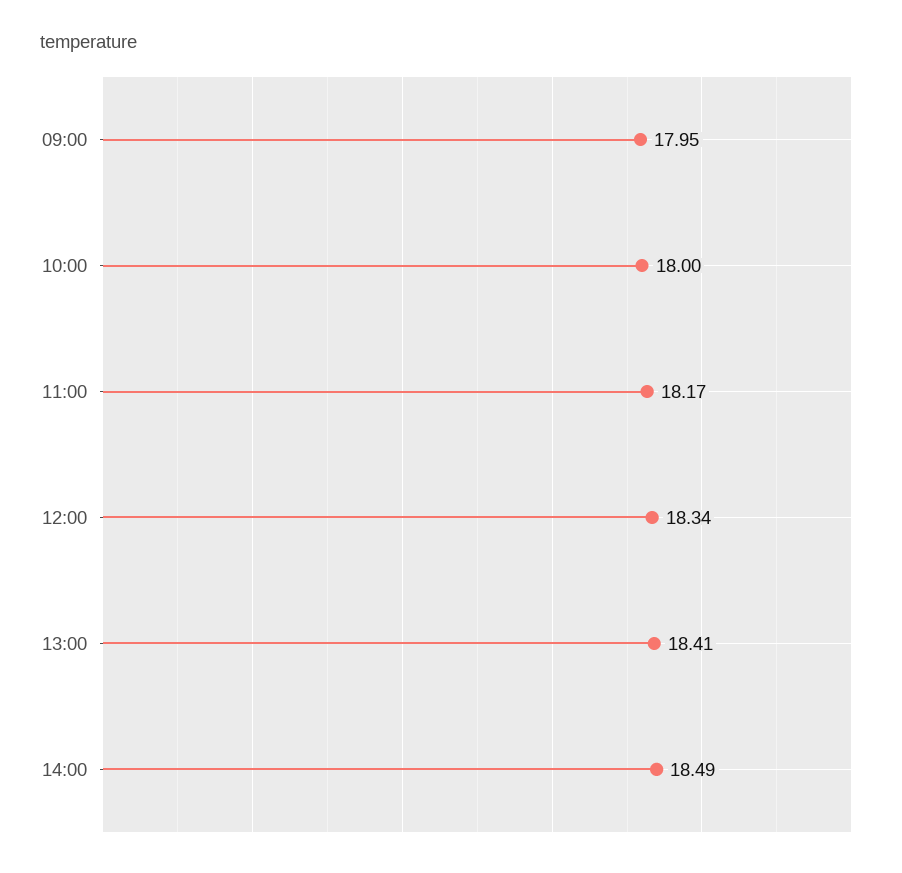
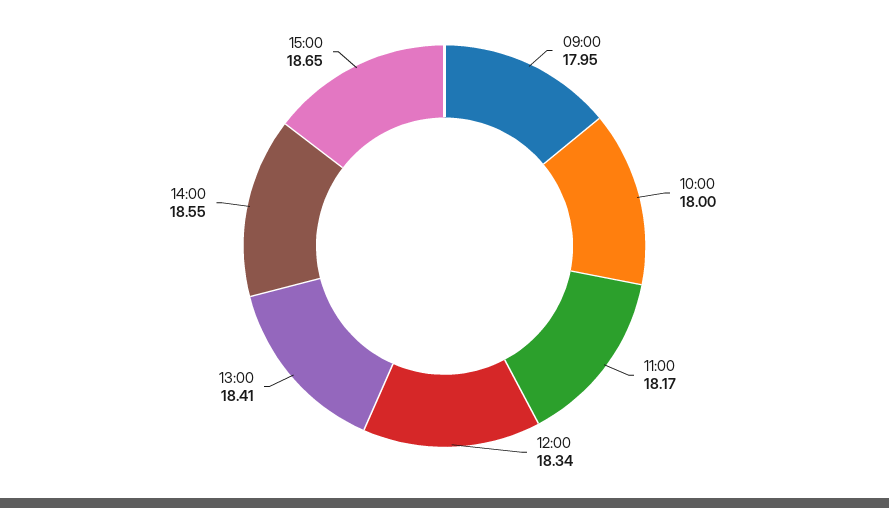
14:00: 18.49 -> 18.55
15:00: none -> 18.65

